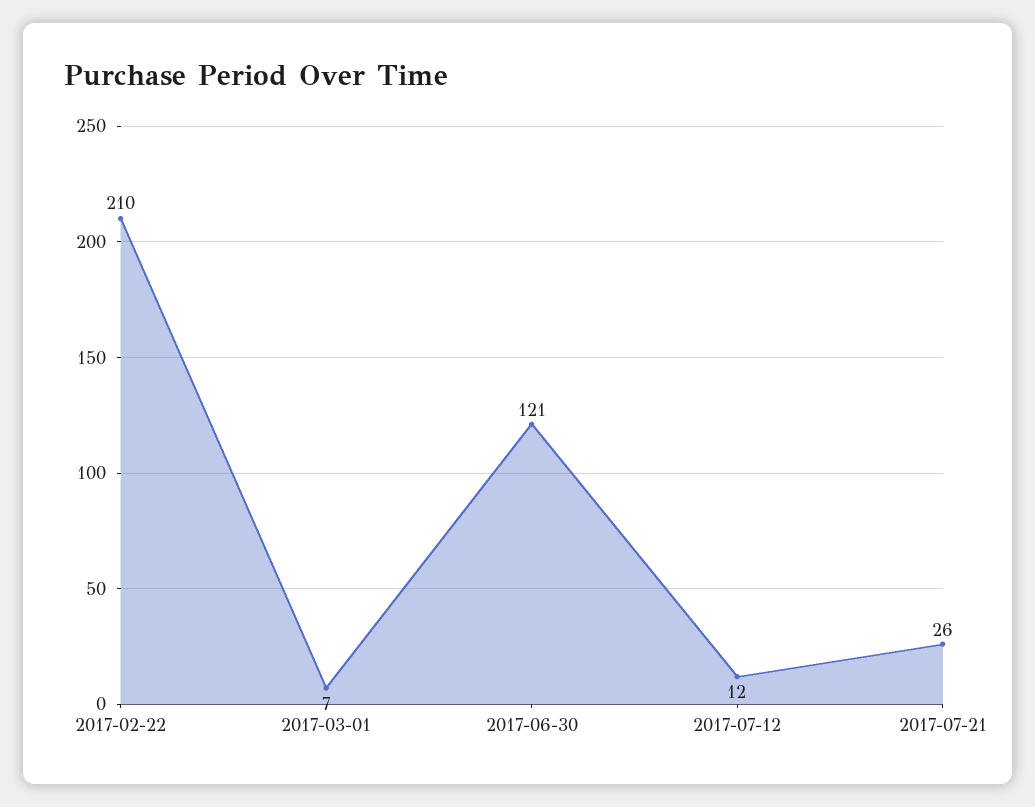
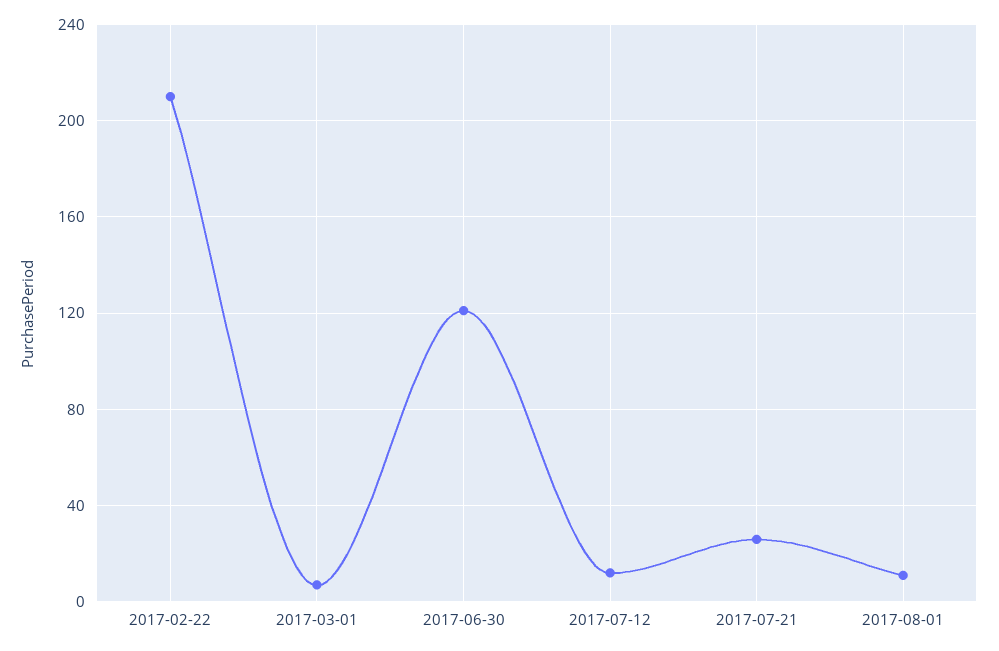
2017-08-01: none -> 10

